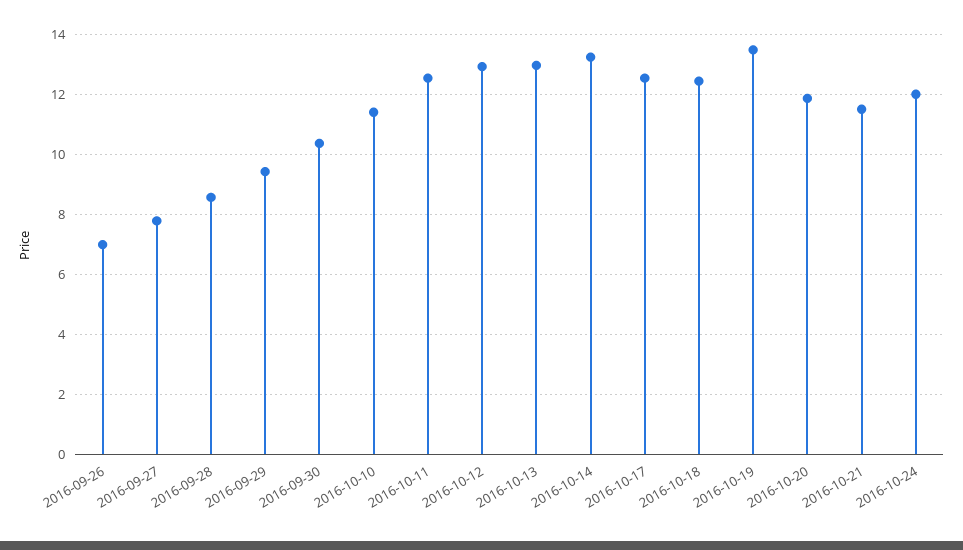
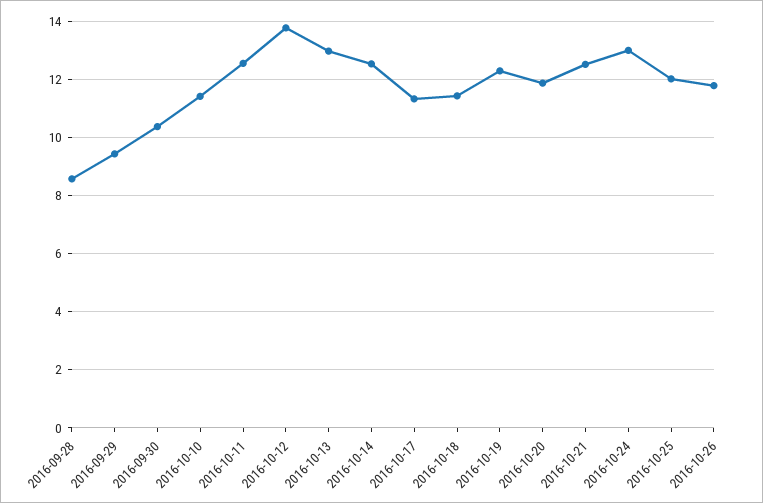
2016-09-26: 7 -> none
2016-09-27: 7.75 -> none
2016-10-12: 13 -> 13.75
2016-10-14: 13.25 -> 12.5
2016-10-17: 12.5 -> 11.25
2016-10-18: 12.5 -> 11.5
2016-10-19: 13.5 -> 12.25
2016-10-21: 11.5 -> 12.5
2016-10-24: 12 -> 13
2016-10-25: none -> 12
2016-10-26: none -> 11.75

